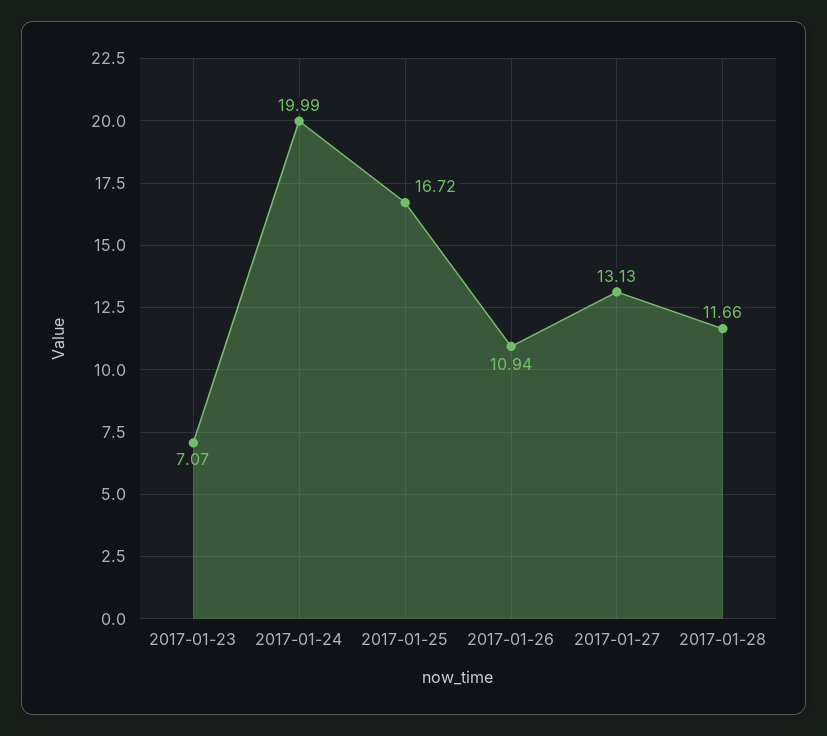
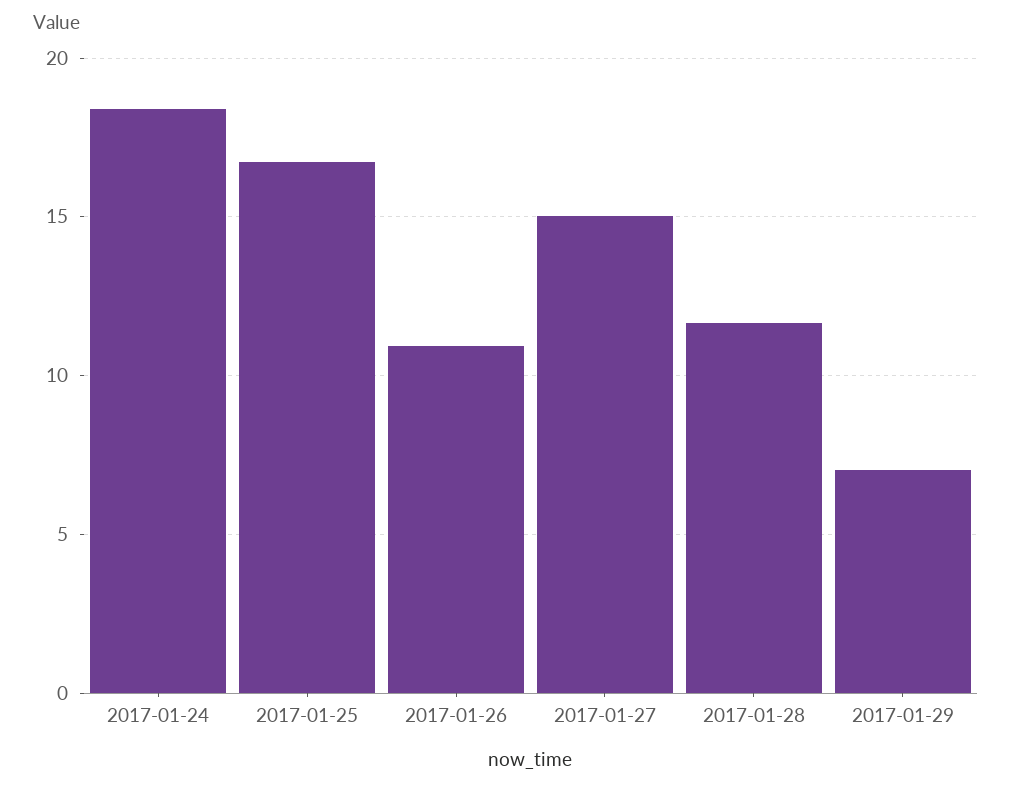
2017-01-23: 7.07 -> none
2017-01-24: 19.99 -> 18.5
2017-01-27: 13.13 -> 15
2017-01-29: none -> 7

